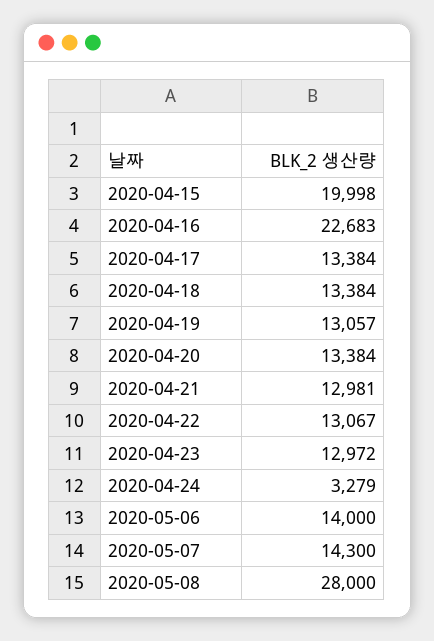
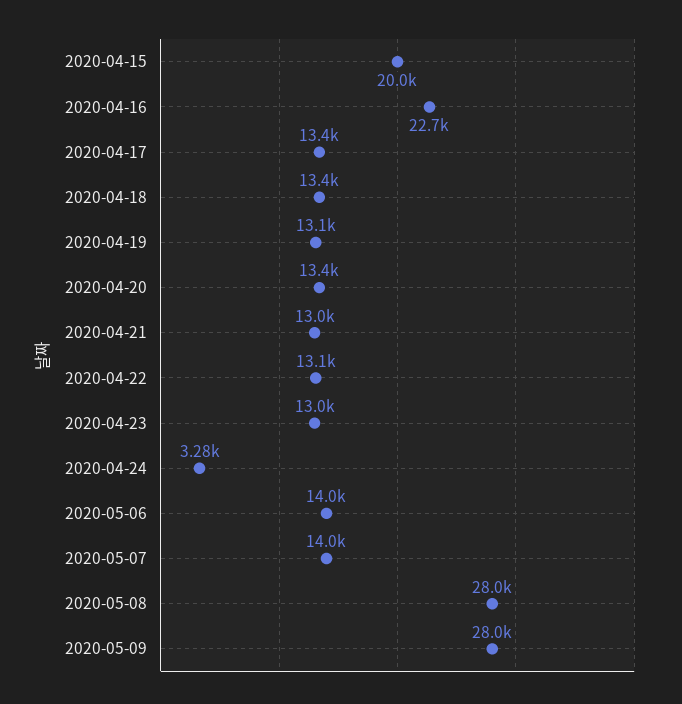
2020-05-07: 14300 -> 14000
2020-05-09: none -> 28000

